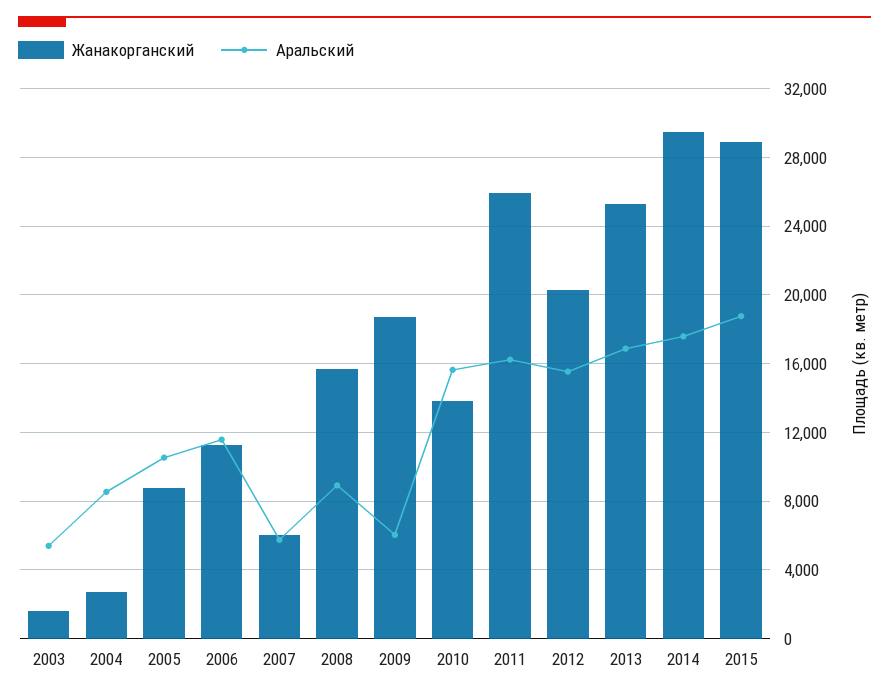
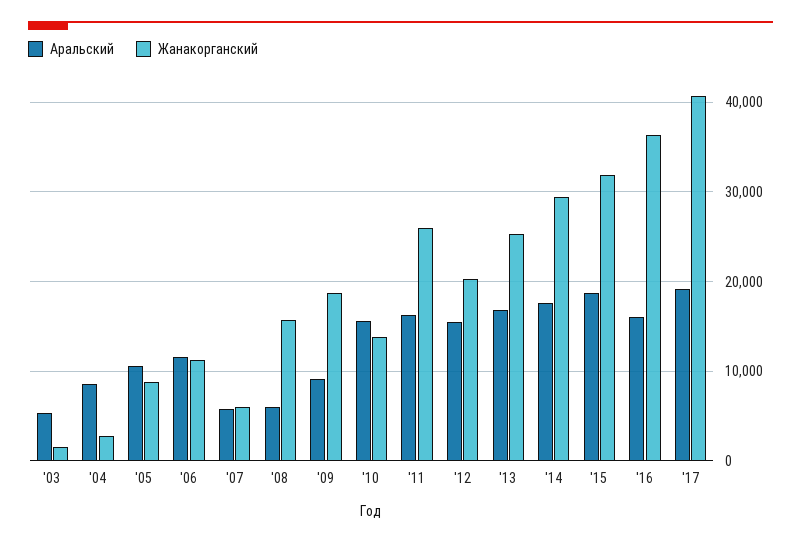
Аральский, 2008: 9000 -> 6000
Аральский, 2009: 6000 -> 9000
Жанакорганский, 2015: 29000 -> 32000
Аральский, '16: none -> 16000
Жанакорганский, '16: none -> 36000
Аральский, '17: none -> 19000
Жанакорганский, '17: none -> 41000

